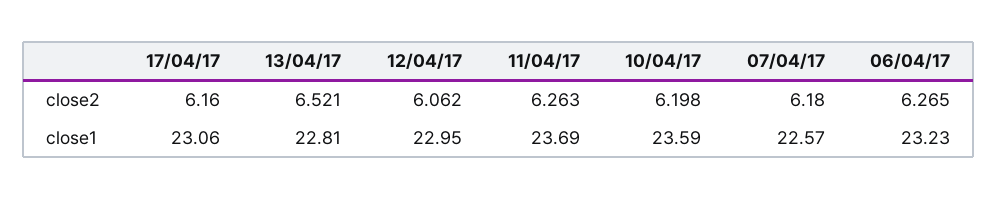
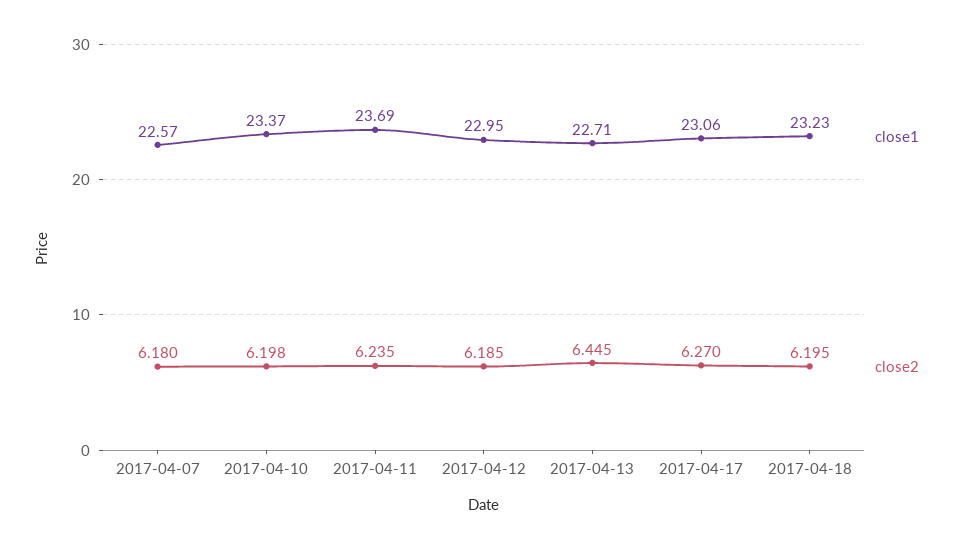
close2, 17/04/17: 6.16 -> 6.27
close2, 13/04/17: 6.521 -> 6.445
close2, 12/04/17: 6.062 -> 6.185
close2, 11/04/17: 6.263 -> 6.235
close2, 06/04/17: 6.265 -> none
close1, 13/04/17: 22.81 -> 22.71
close1, 10/04/17: 23.59 -> 23.37
close1, 06/04/17: 23.23 -> none
close1, 2017-04-18: none -> 23.23
close2, 2017-04-18: none -> 6.195

